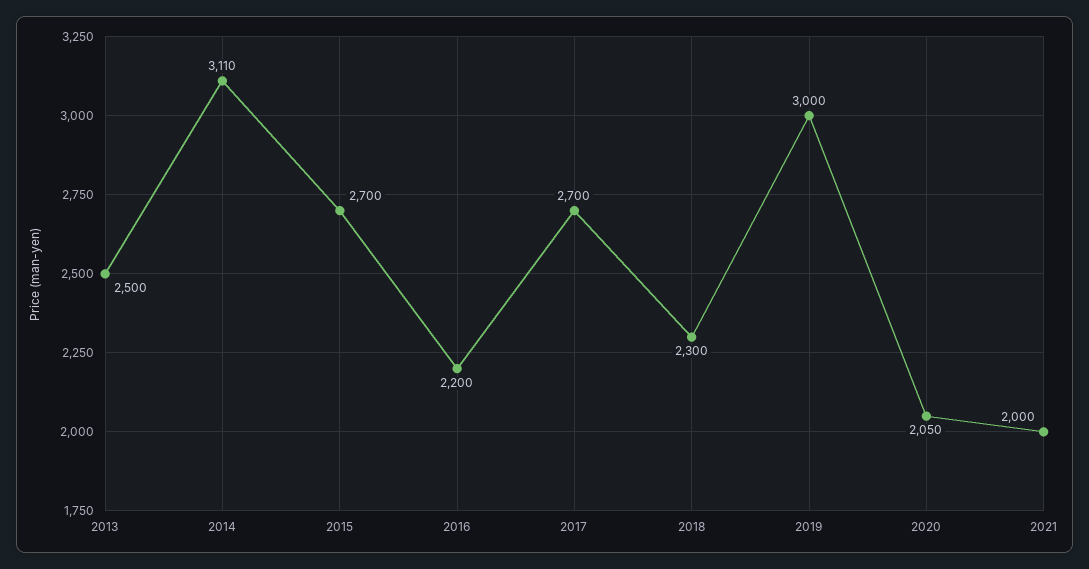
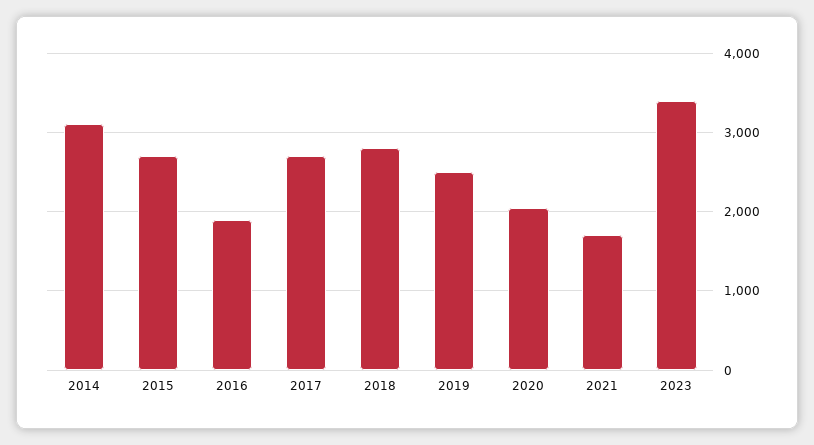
2013: 2500 -> none
2016: 2200 -> 1900
2018: 2300 -> 2800
2019: 3000 -> 2500
2021: 2000 -> 1700
2023: none -> 3400

